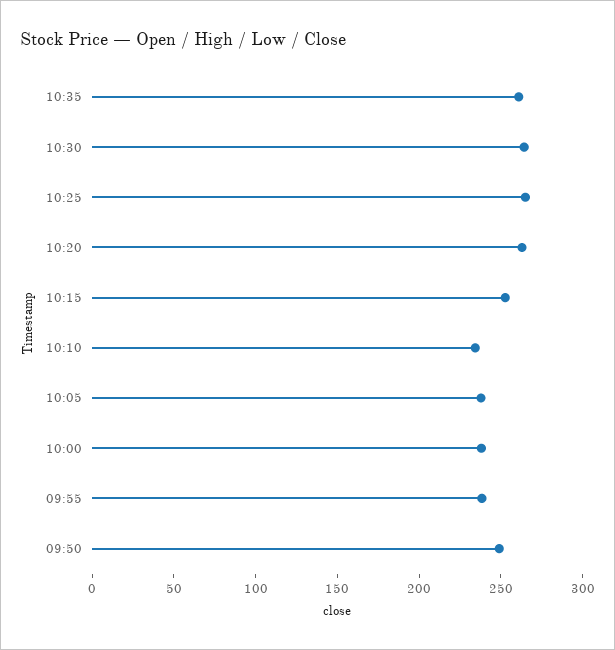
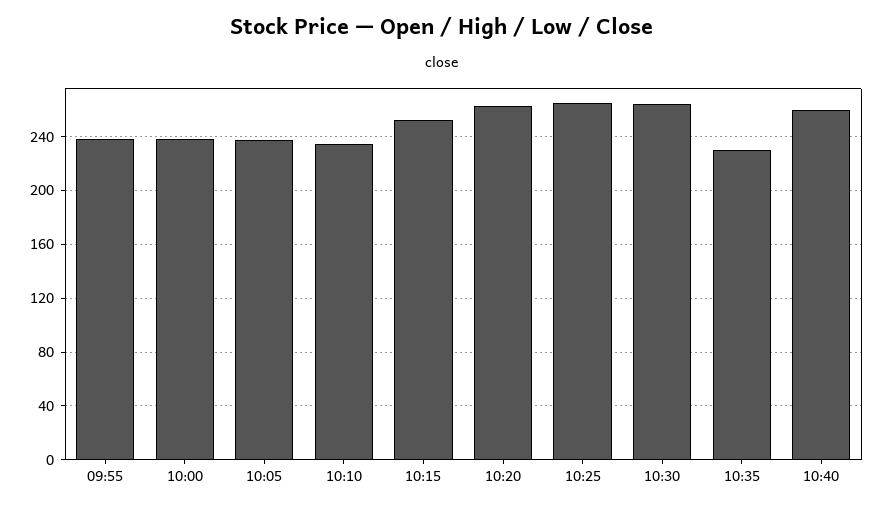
10:35: 260 -> 230
09:50: 250 -> none
10:40: none -> 260

